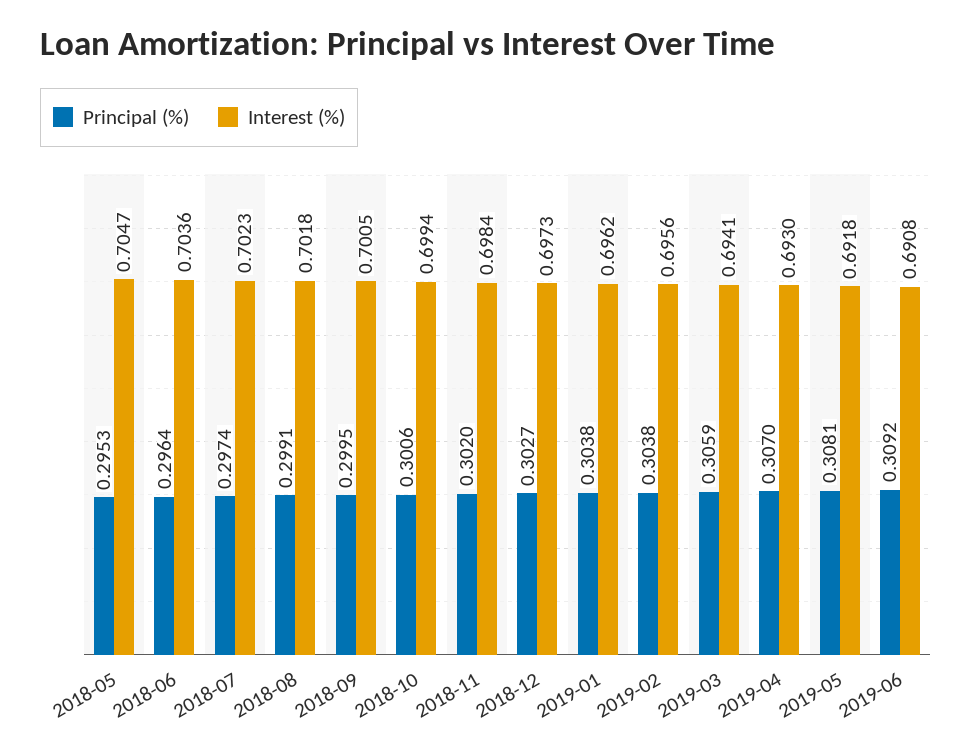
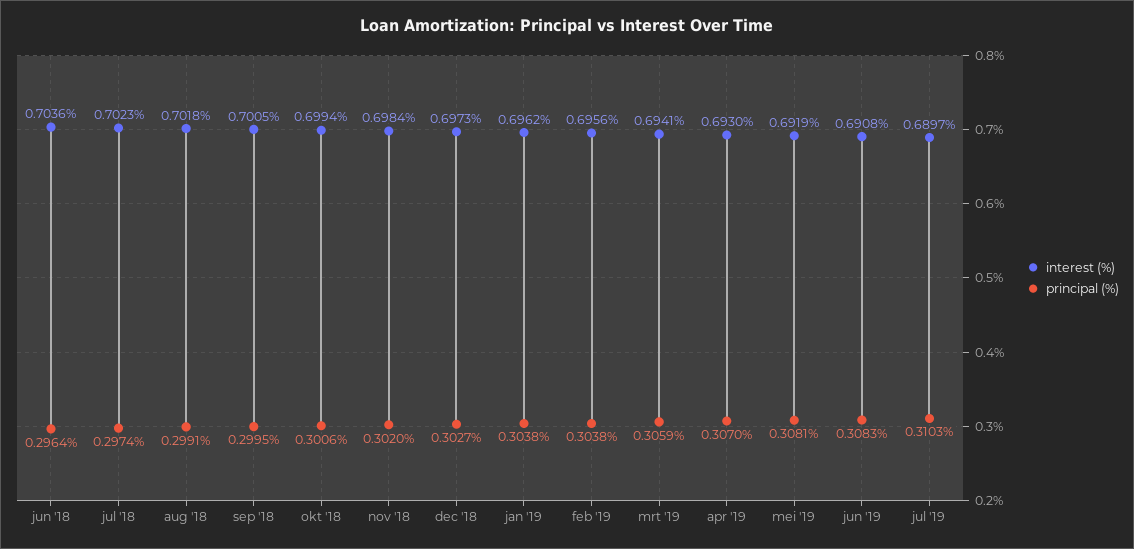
Principal (%), 2018-05: 0.2953 -> none
Interest (%), 2018-05: 0.7047 -> none
Interest (%), 2019-05: 0.6918 -> 0.6919
Principal (%), 2019-06: 0.3092 -> 0.3083
Interest (%), jul '19: none -> 0.6897
Principal (%), jul '19: none -> 0.3103

